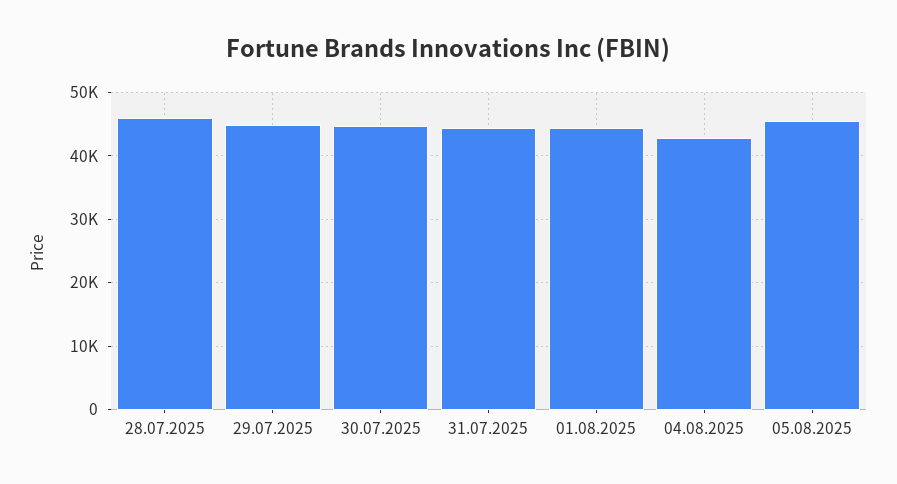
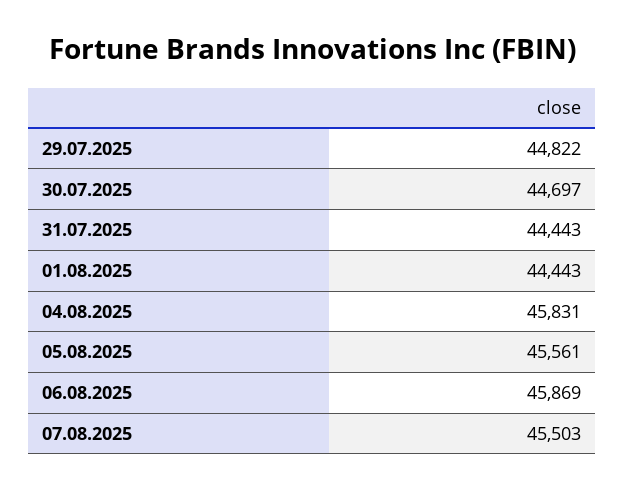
28.07.2025: 46000 -> none
04.08.2025: 43000 -> 45831
06.08.2025: none -> 45869
07.08.2025: none -> 45503

